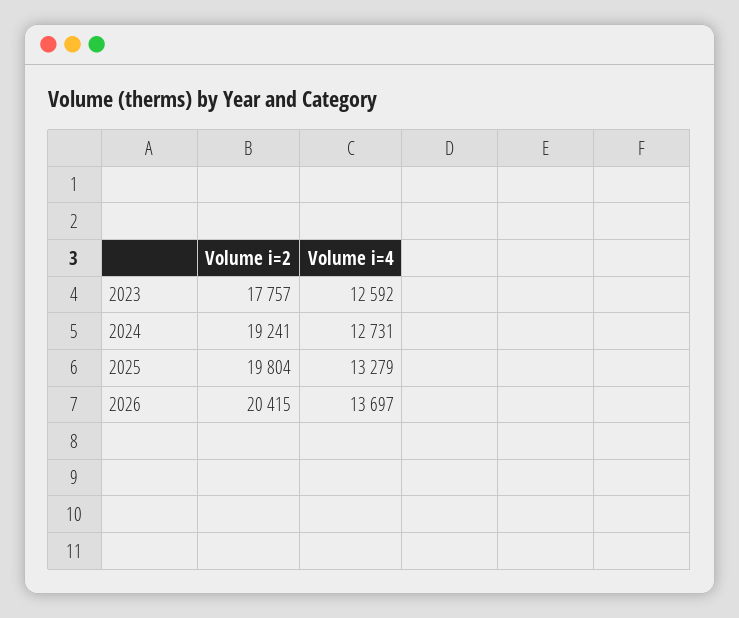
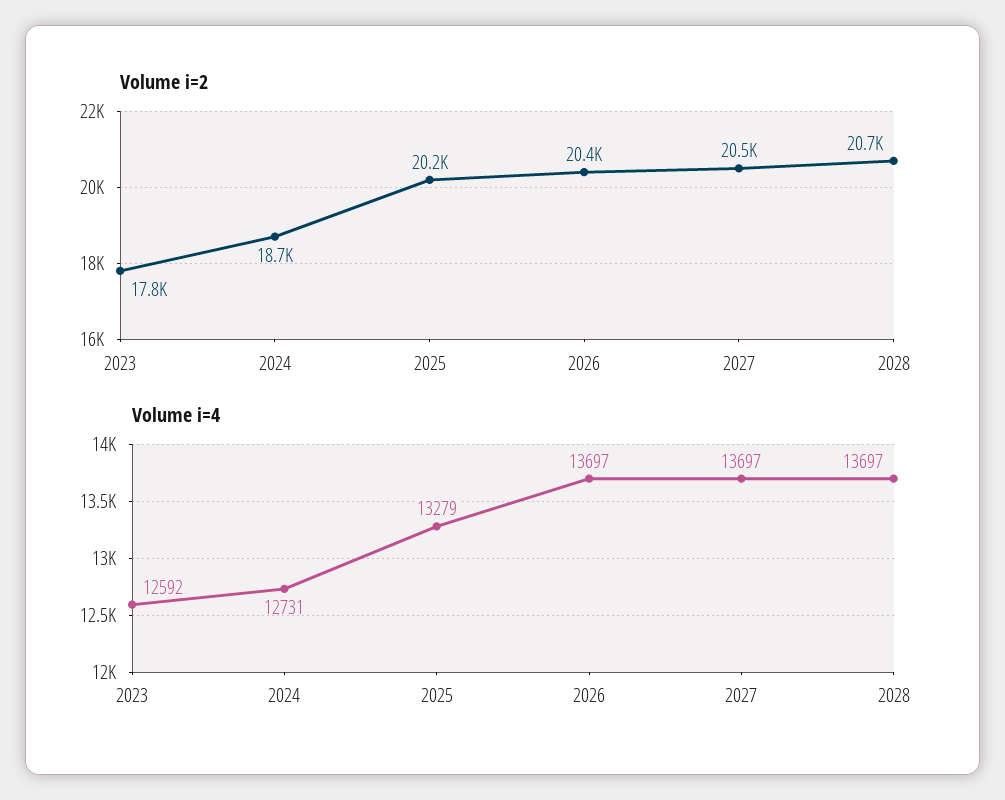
Volume i=2, 2024: 19241 -> 18700
Volume i=2, 2025: 19804 -> 20200
Volume i=2, 2027: none -> 20500
Volume i=2, 2028: none -> 20700
Volume i=4, 2027: none -> 13697
Volume i=4, 2028: none -> 13697

